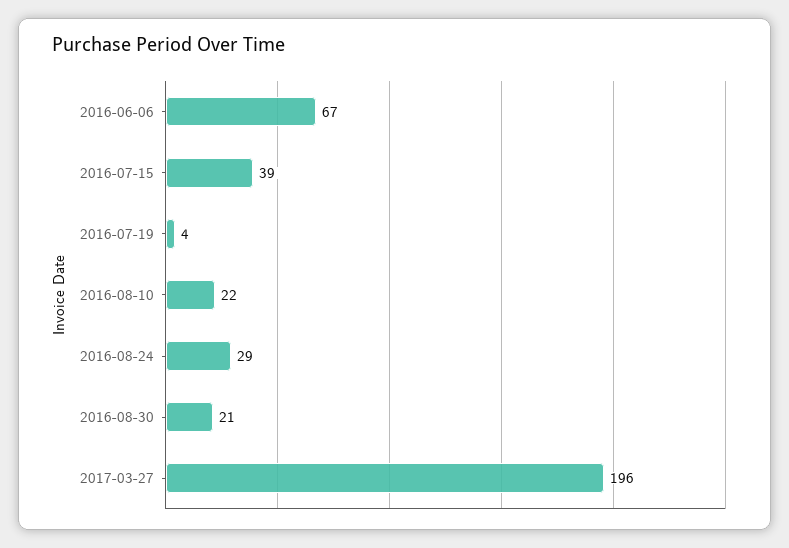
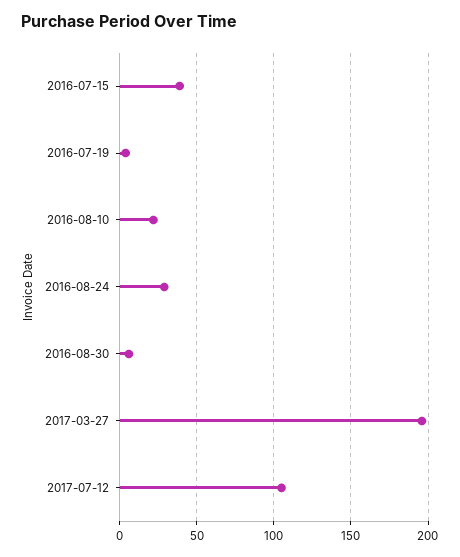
2016-06-06: 67 -> none
2016-08-30: 21 -> 5
2017-07-12: none -> 105

